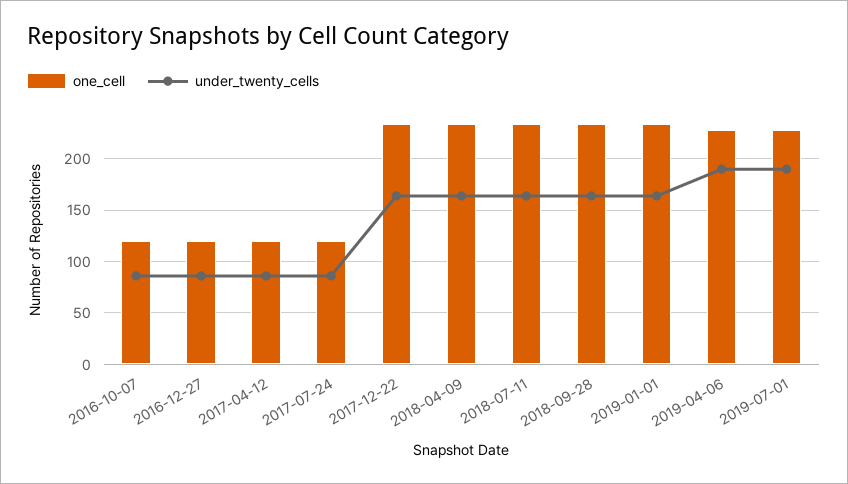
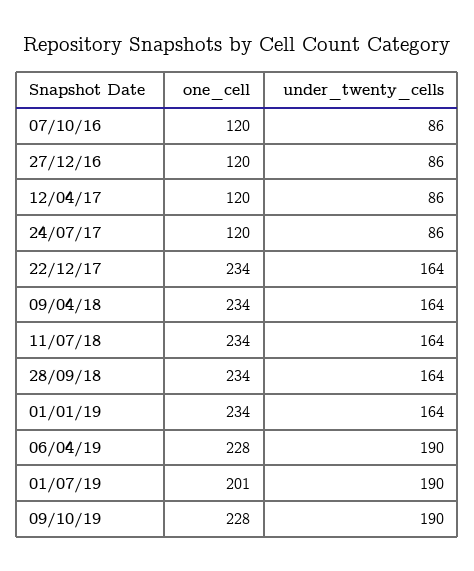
one_cell, 2019-07-01: 230 -> 201
one_cell, 09/10/19: none -> 228
under_twenty_cells, 09/10/19: none -> 190

